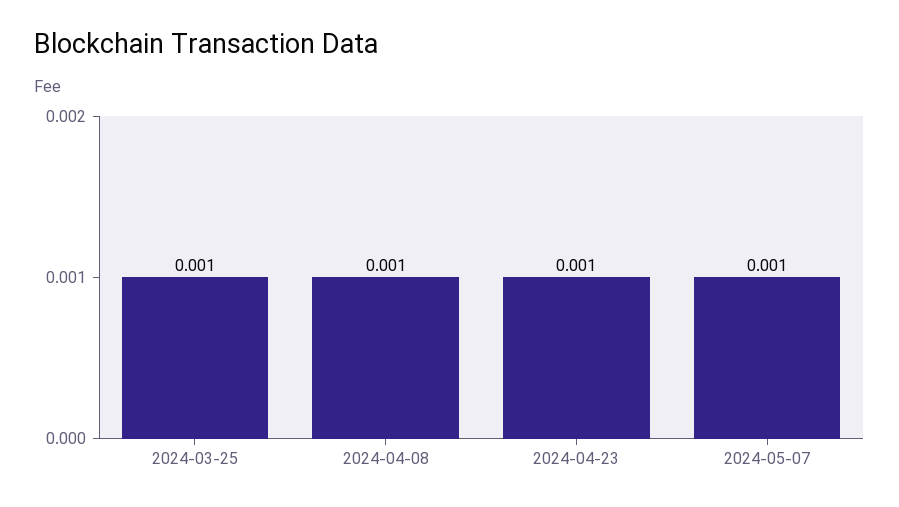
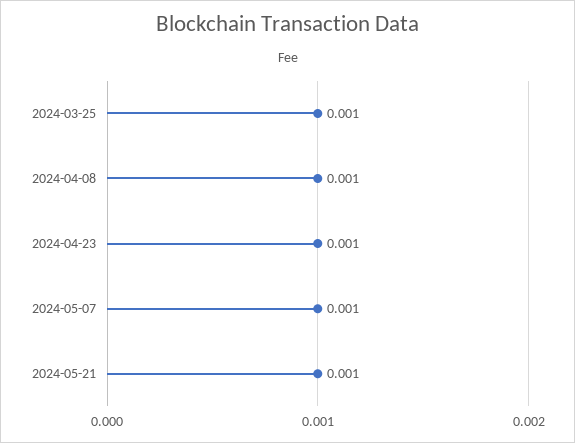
2024-05-21: none -> 0.001

